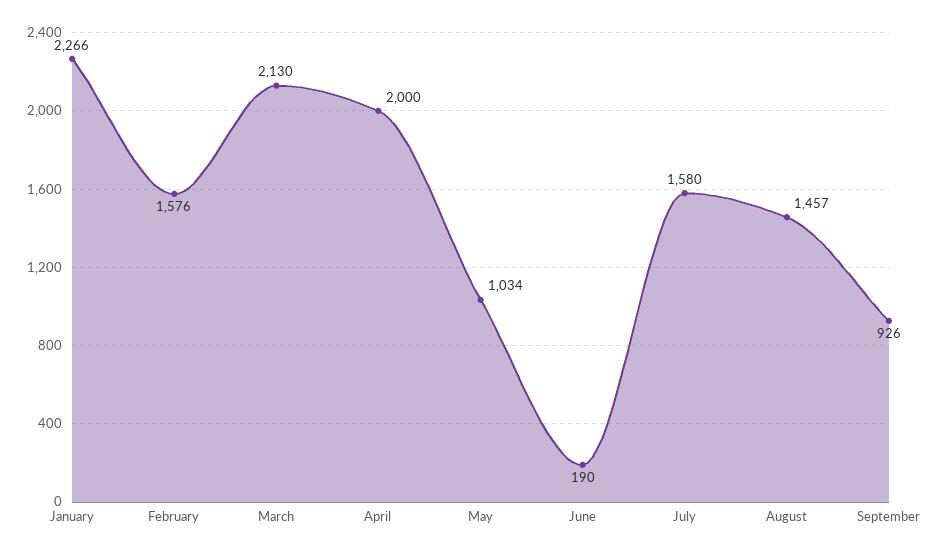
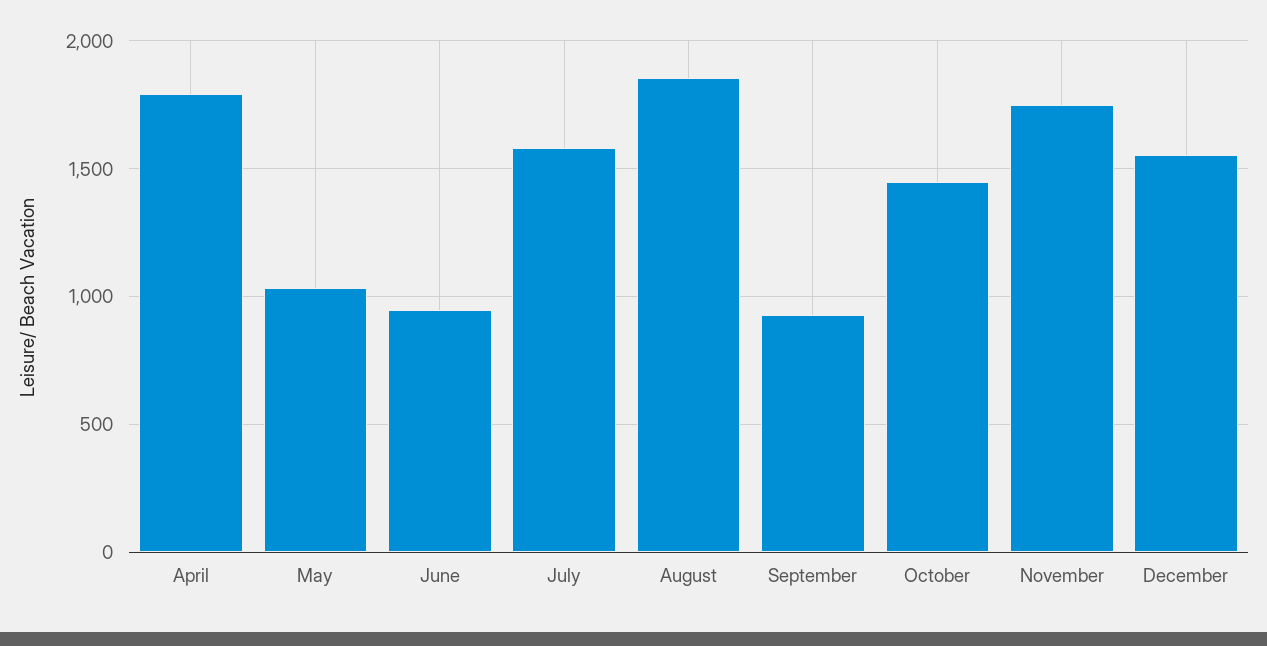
January: 2266 -> none
February: 1576 -> none
March: 2130 -> none
April: 2000 -> 1800
June: 190 -> 950
August: 1457 -> 1850
October: none -> 1450
November: none -> 1750
December: none -> 1550

